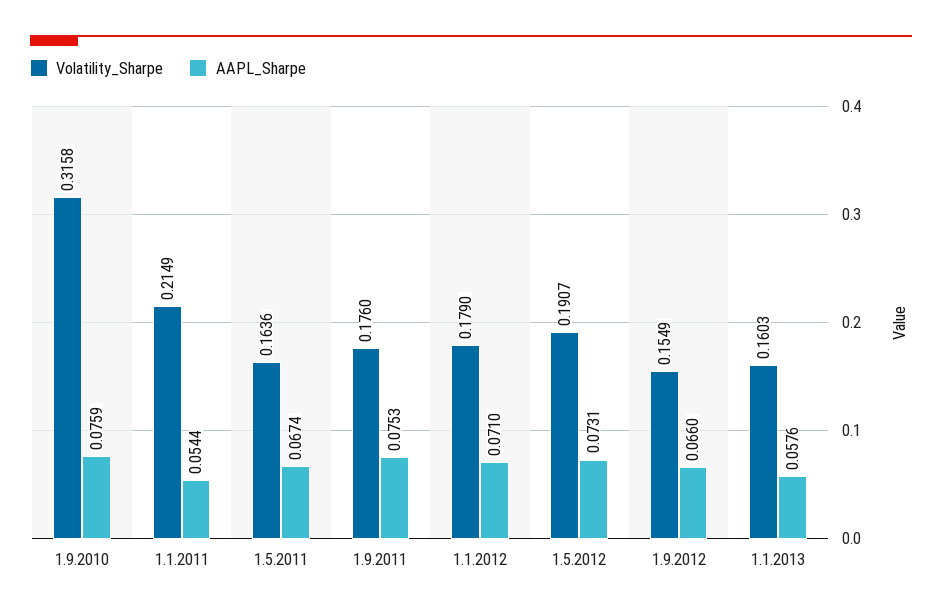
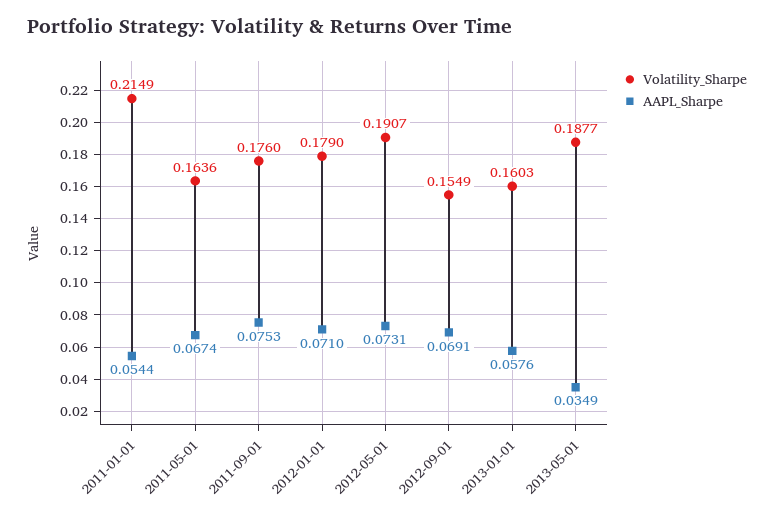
Volatility_Sharpe, 1.9.2010: 0.3158 -> none
AAPL_Sharpe, 1.9.2010: 0.0759 -> none
AAPL_Sharpe, 1.9.2012: 0.066 -> 0.0691
Volatility_Sharpe, 2013-05-01: none -> 0.1877
AAPL_Sharpe, 2013-05-01: none -> 0.0349

